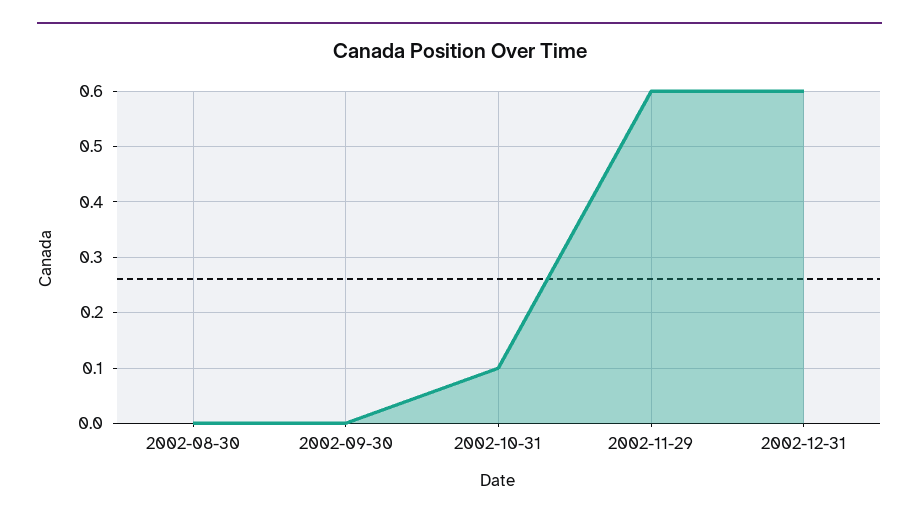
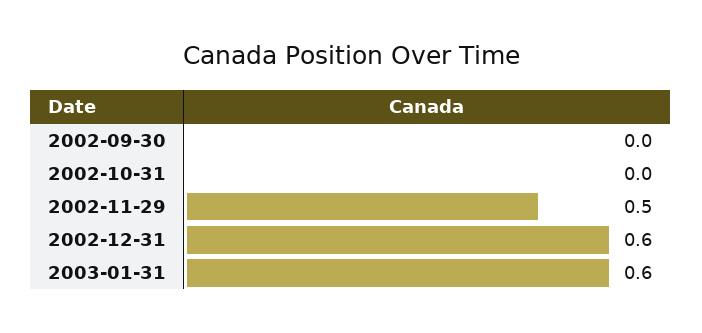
2002-08-30: 0 -> none
2002-10-31: 0.1 -> 0
2002-11-29: 0.6 -> 0.5
2003-01-31: none -> 0.6

